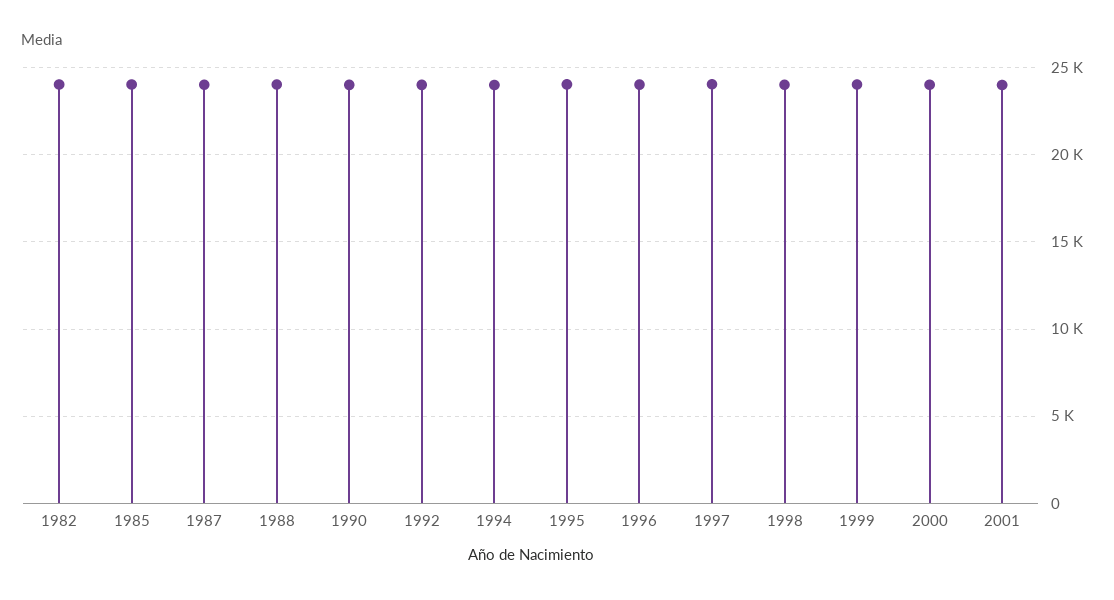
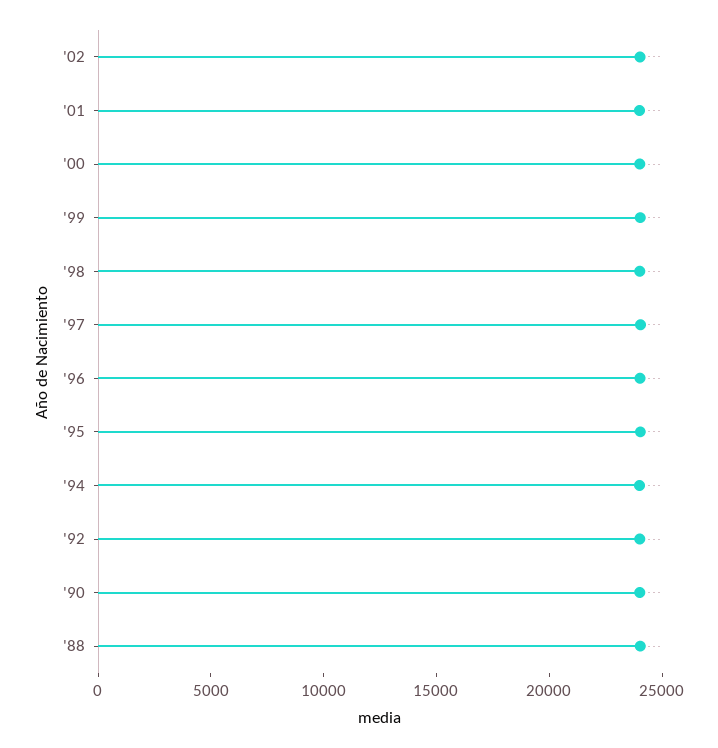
1982: 24000 -> none
1985: 24000 -> none
1987: 24000 -> none
'02: none -> 24000

